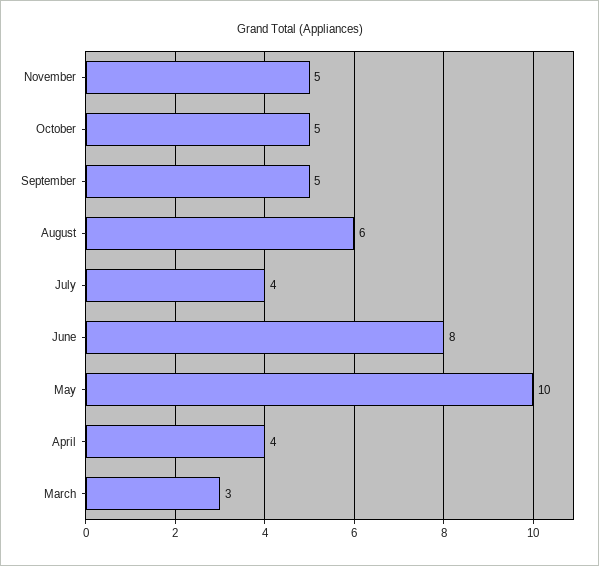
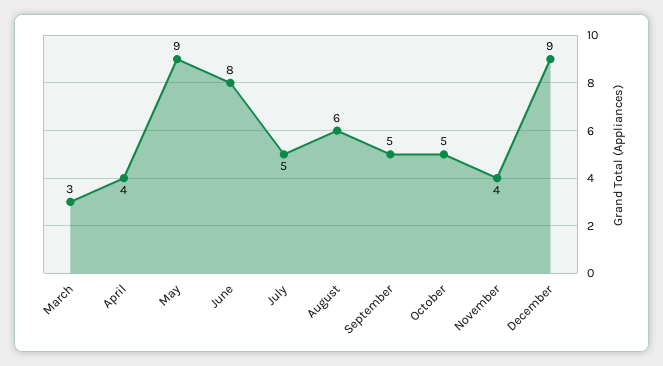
November: 5 -> 4
July: 4 -> 5
May: 10 -> 9
December: none -> 9

